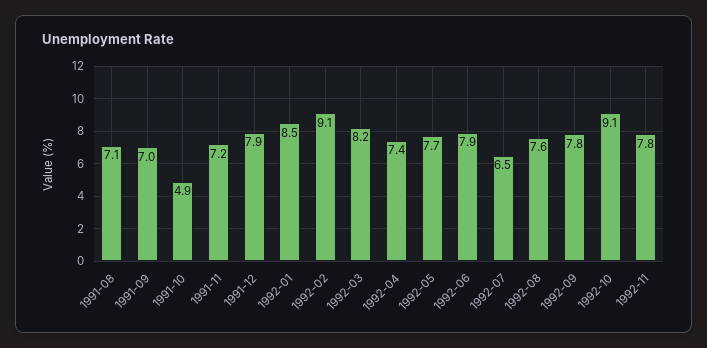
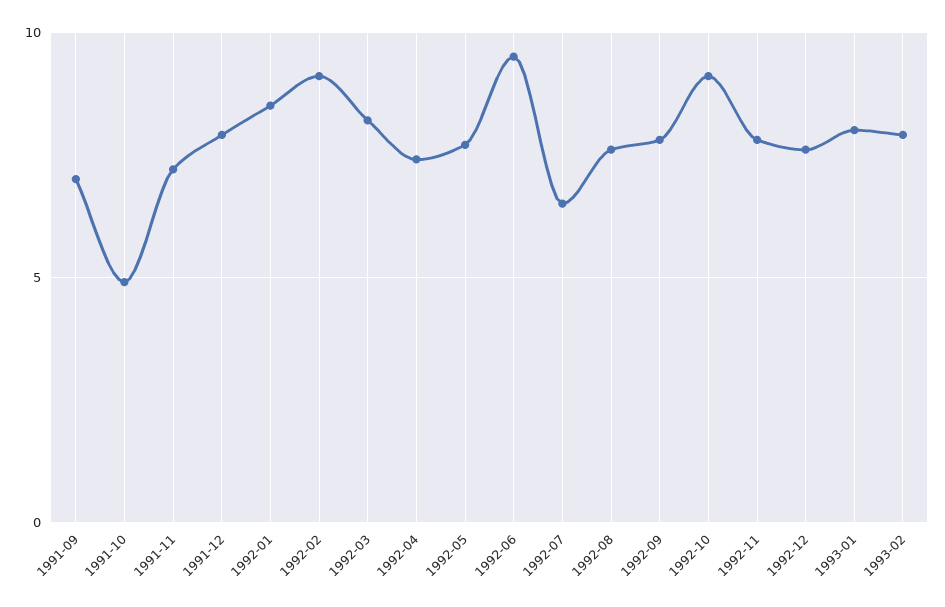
1991-08: 7.1 -> none
1992-06: 7.9 -> 9.5
1992-12: none -> 7.5
1993-01: none -> 8
1993-02: none -> 8

